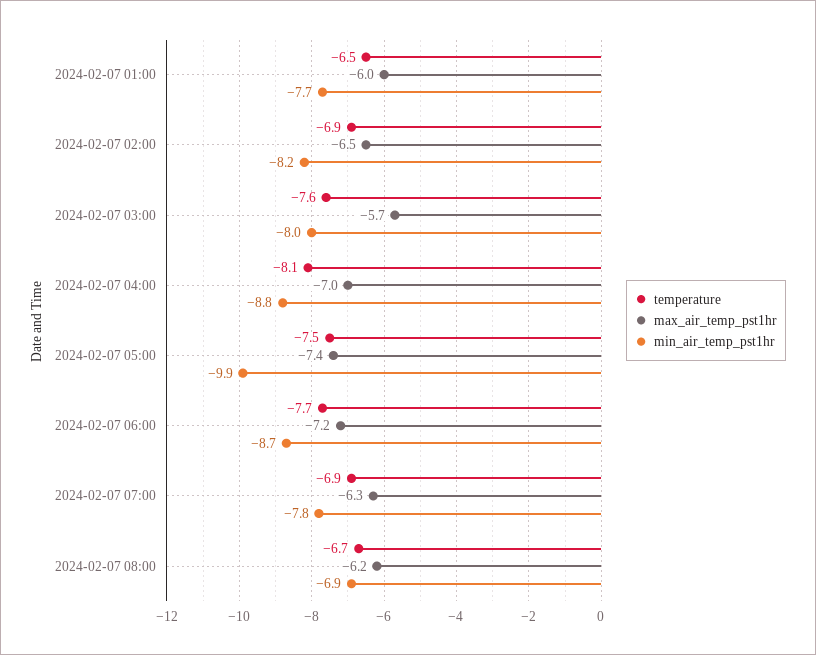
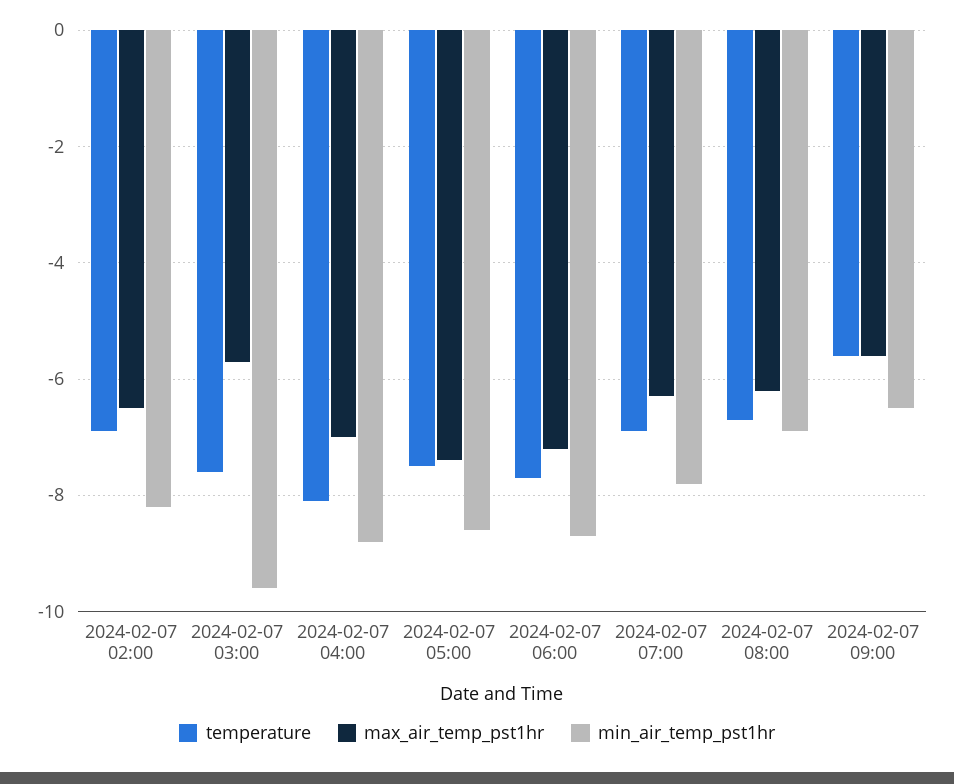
temperature, 2024-02-07 01:00: -6.5 -> none
max_air_temp_pst1hr, 2024-02-07 01:00: -6 -> none
min_air_temp_pst1hr, 2024-02-07 01:00: -7.7 -> none
min_air_temp_pst1hr, 2024-02-07 03:00: -8 -> -9.5
min_air_temp_pst1hr, 2024-02-07 05:00: -9.9 -> -8.5
temperature, 2024-02-07 09:00: none -> -5.5
max_air_temp_pst1hr, 2024-02-07 09:00: none -> -5.5
min_air_temp_pst1hr, 2024-02-07 09:00: none -> -6.5

